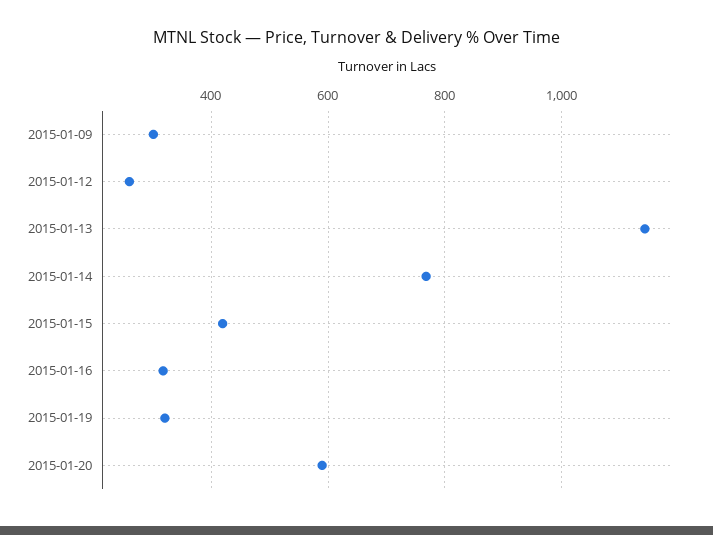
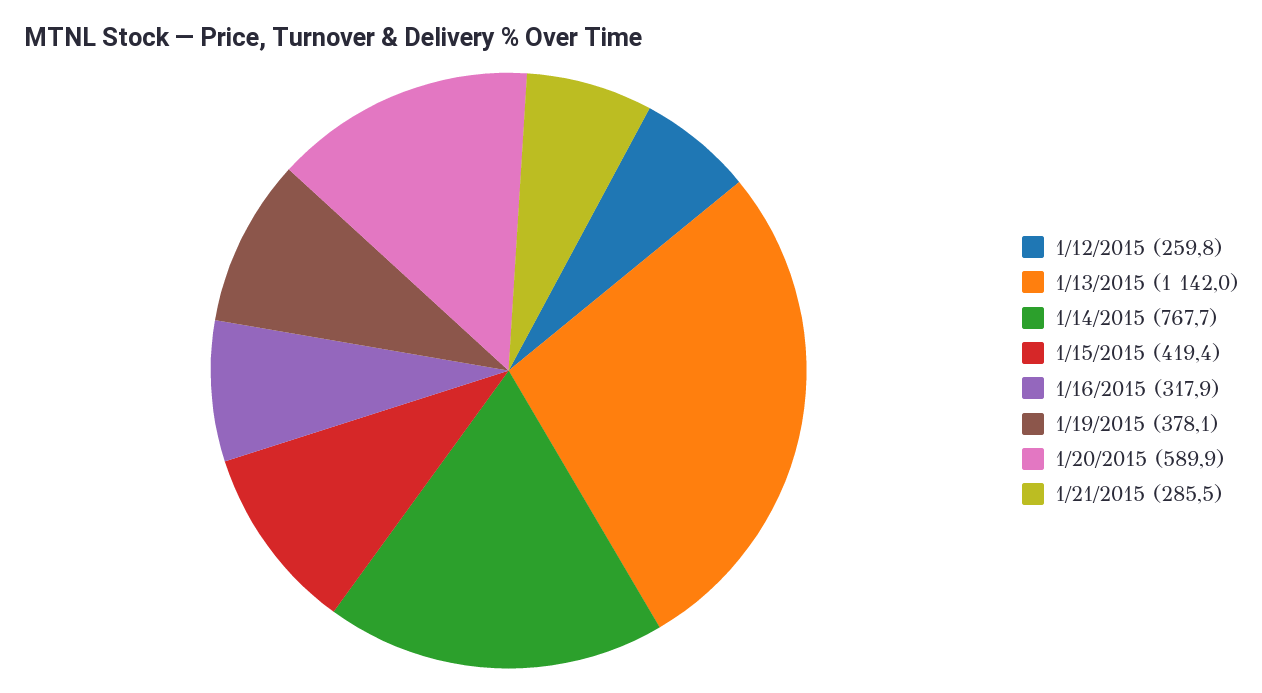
2015-01-09: 300 -> none
2015-01-19: 320 -> 378.1
1/21/2015: none -> 285.5

